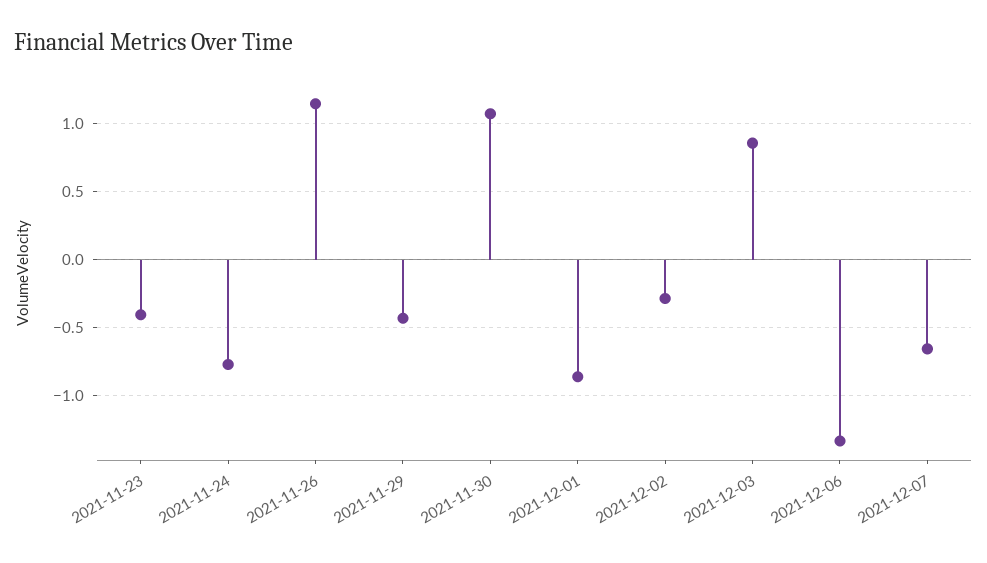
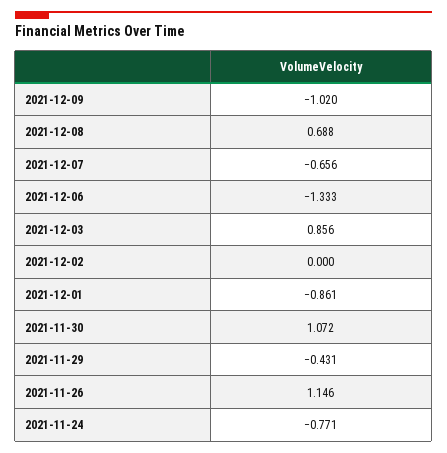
2021-11-23: -0.4 -> none
2021-12-02: -0.3 -> 0
2021-12-09: none -> -1.02
2021-12-08: none -> 0.688

